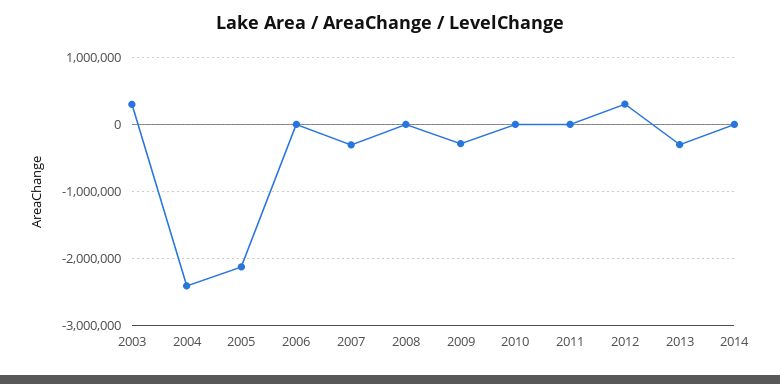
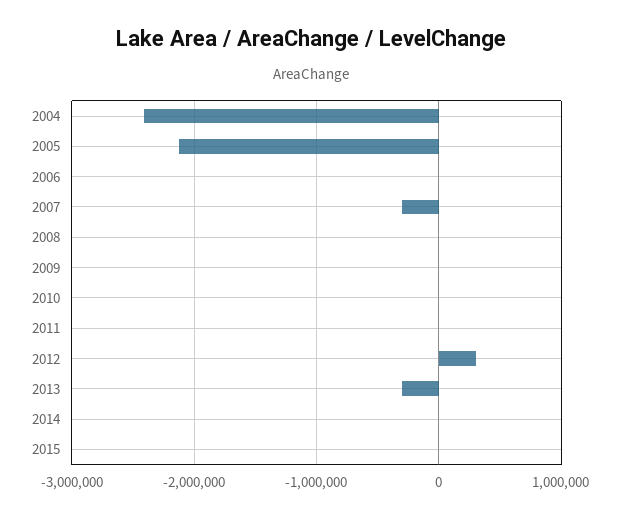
2003: 300000 -> none
2009: -300000 -> 0
2015: none -> 0

